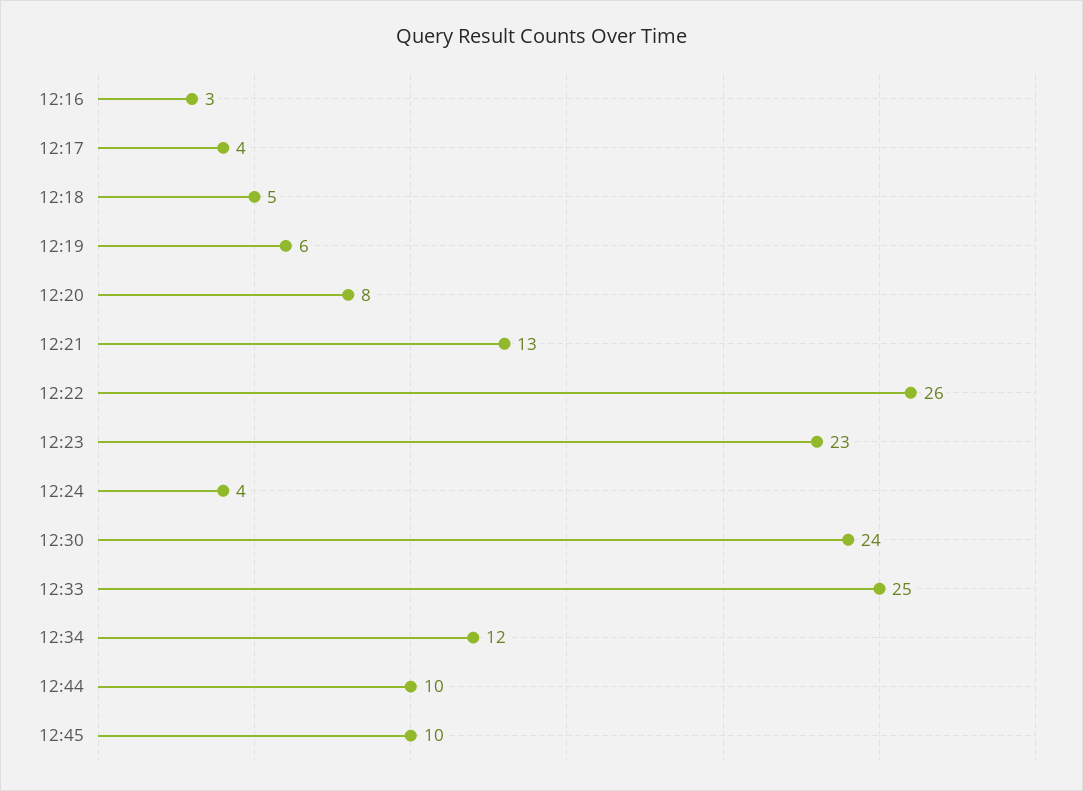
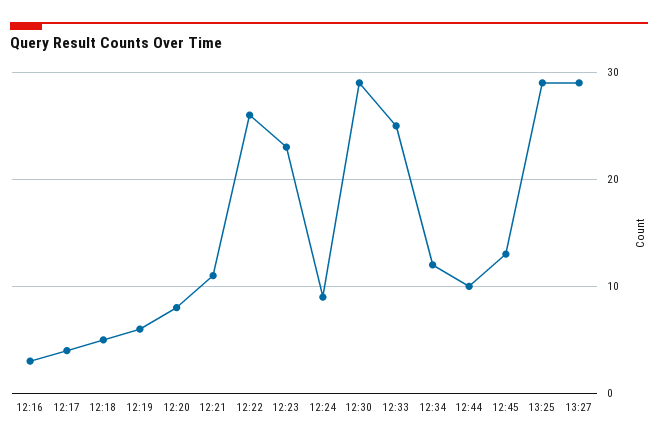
12:21: 13 -> 11
12:24: 4 -> 9
12:30: 24 -> 29
12:45: 10 -> 13
13:25: none -> 29
13:27: none -> 29

